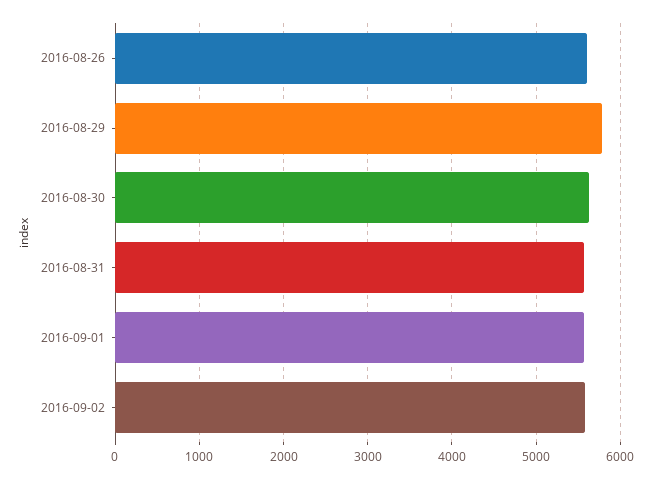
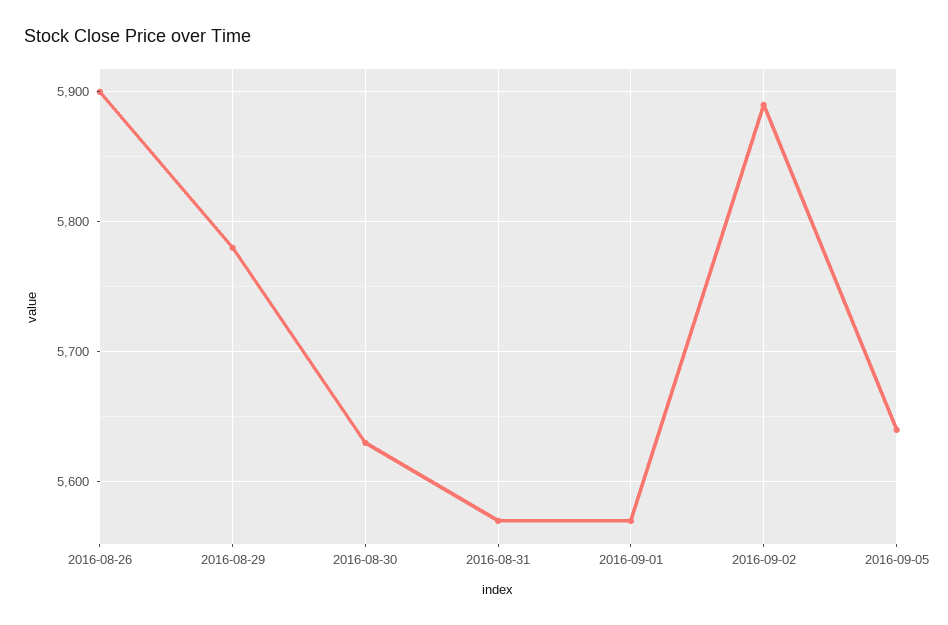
2016-08-26: 5600 -> 5900
2016-09-02: 5600 -> 5890
2016-09-05: none -> 5640

